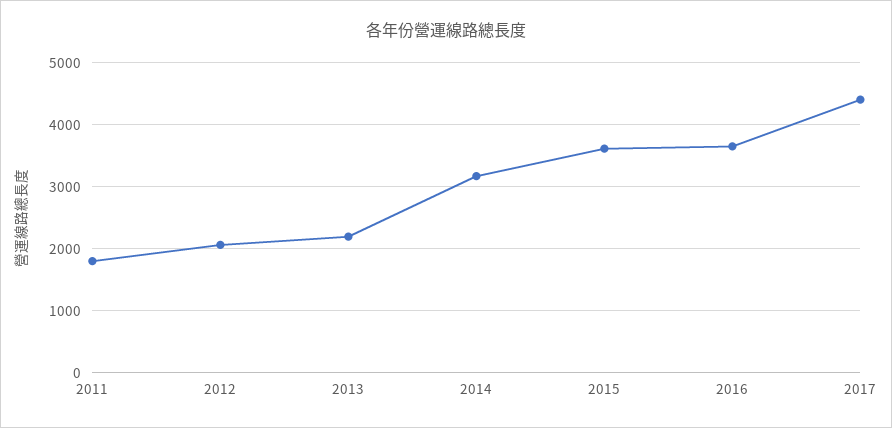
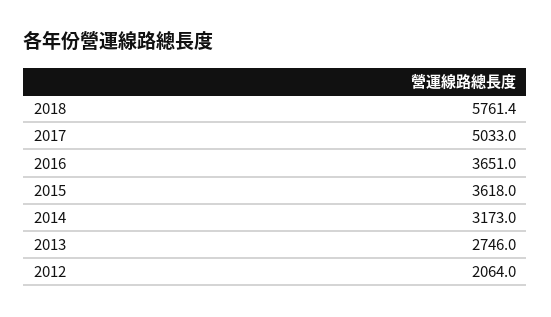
2011: 1800 -> none
2013: 2200 -> 2746
2017: 4400 -> 5033
2018: none -> 5761.4

